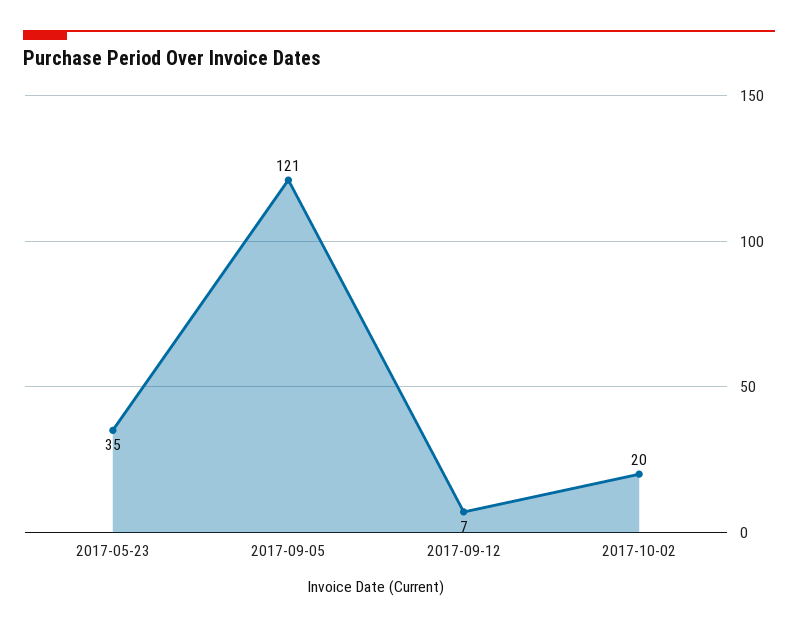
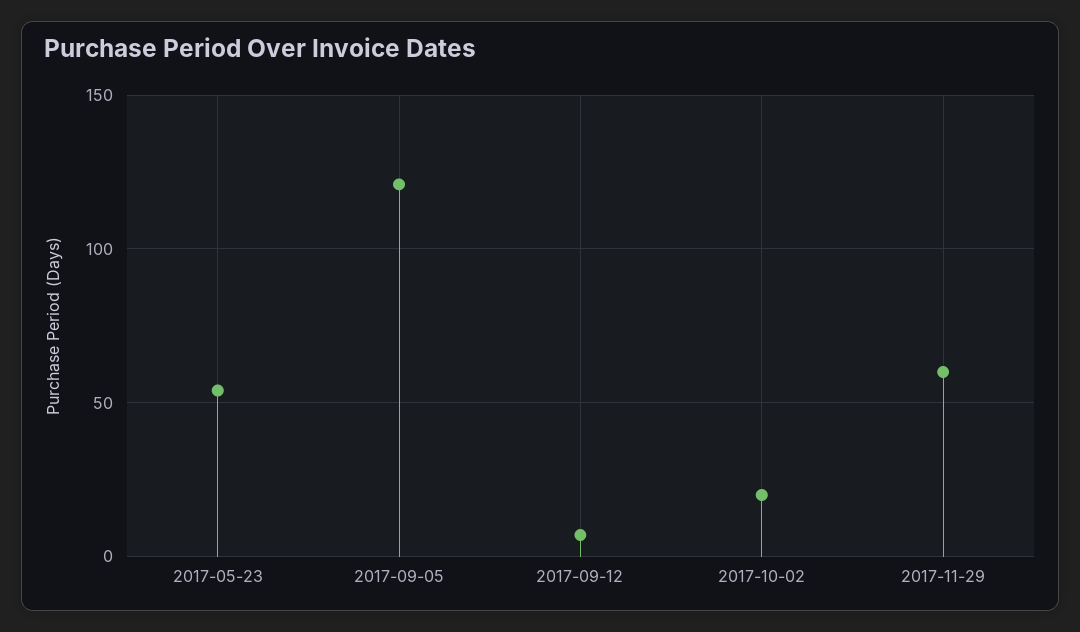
2017-05-23: 35 -> 55
2017-11-29: none -> 60

